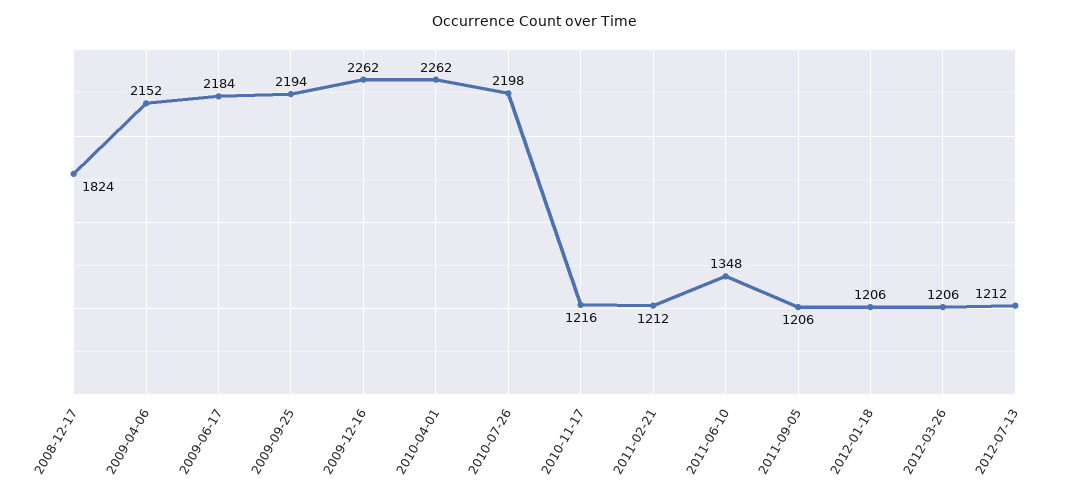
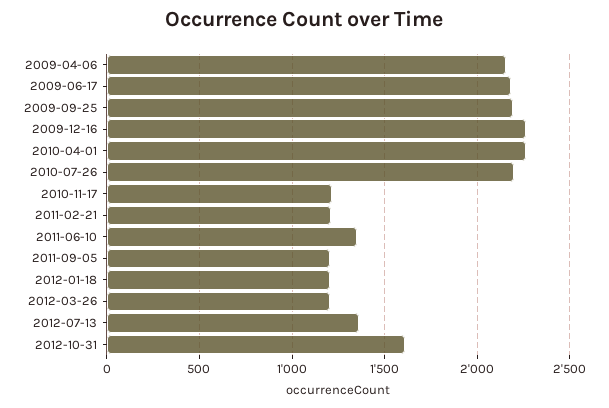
2008-12-17: 1824 -> none
2012-07-13: 1212 -> 1350
2012-10-31: none -> 1600

